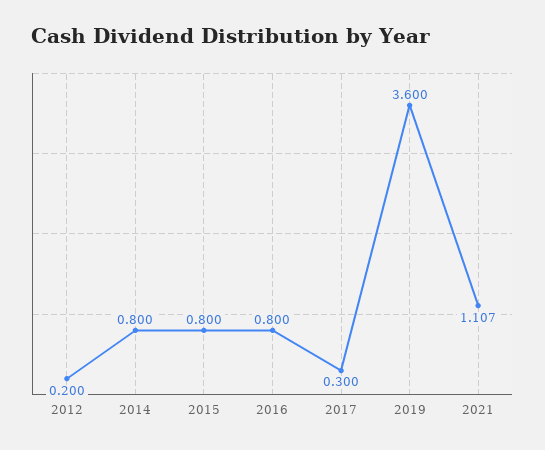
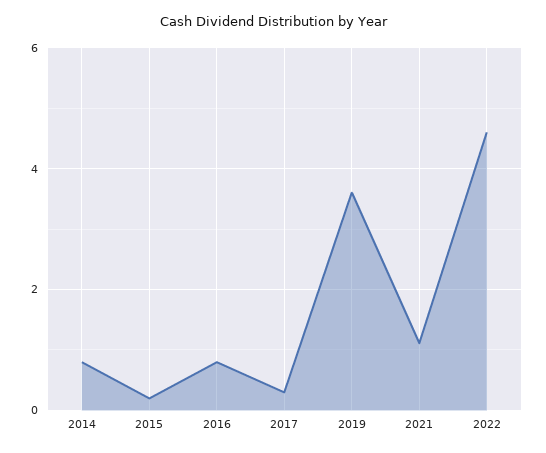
2012: 0.2 -> none
2015: 0.8 -> 0.2
2022: none -> 4.6

